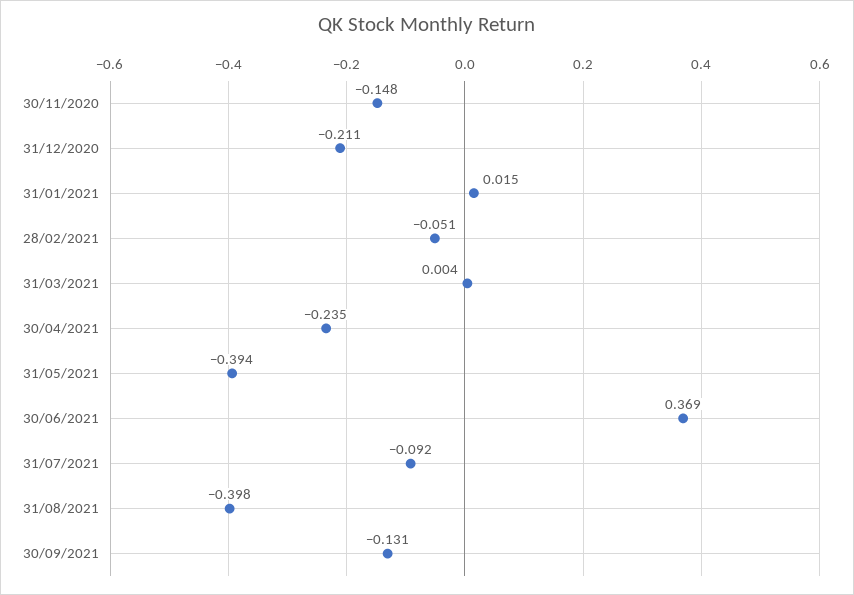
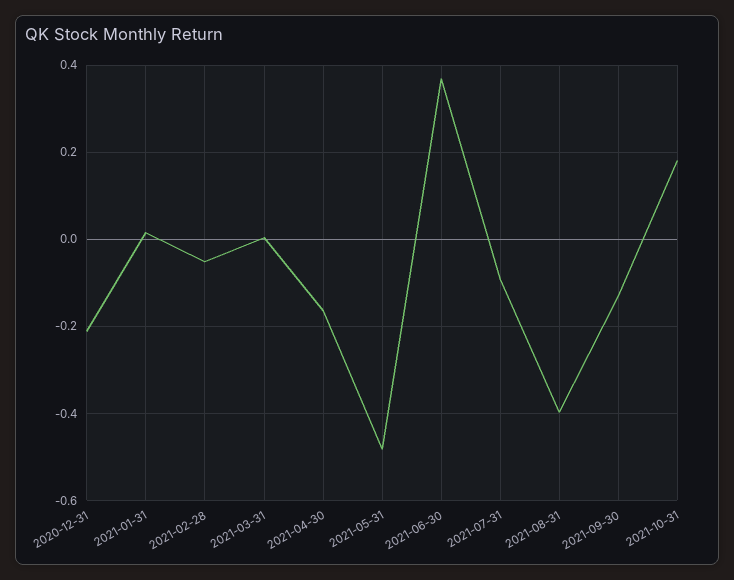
30/11/2020: -0.148 -> none
30/04/2021: -0.235 -> -0.16
31/05/2021: -0.394 -> -0.48
2021-10-31: none -> 0.18

